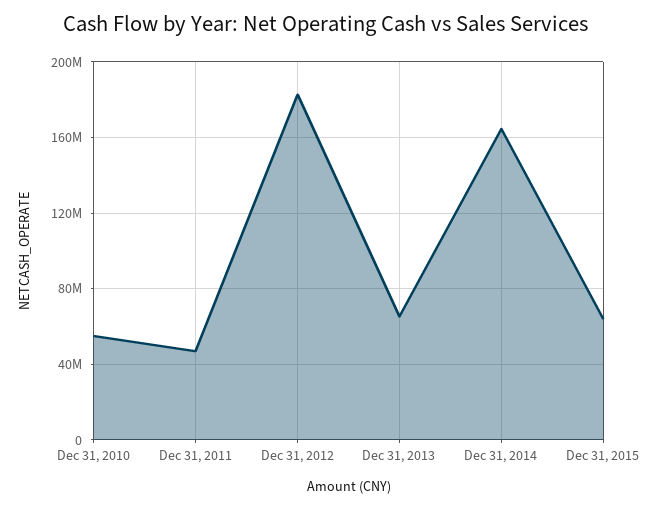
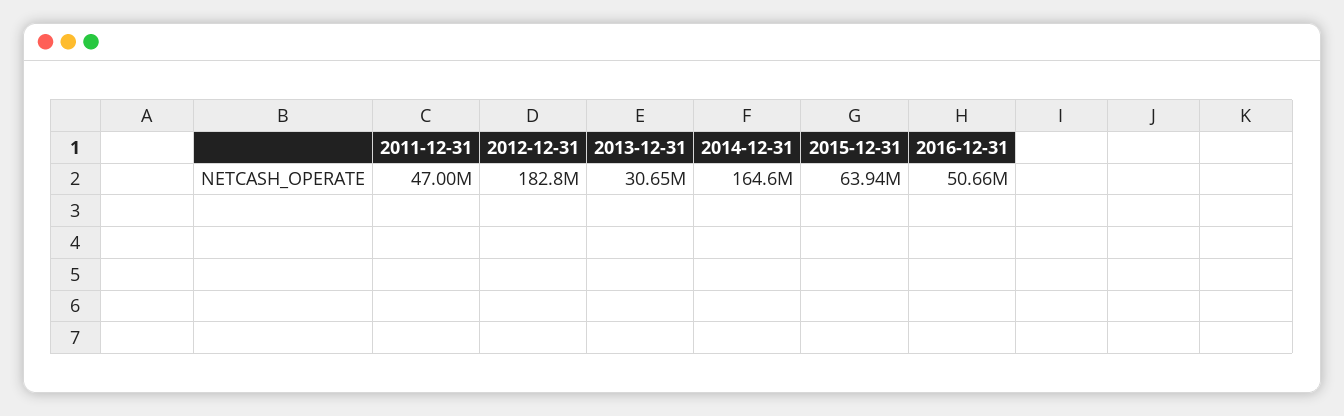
Dec 31, 2010: 55000000 -> none
Dec 31, 2013: 65000000 -> 30650000
2016-12-31: none -> 50660000

